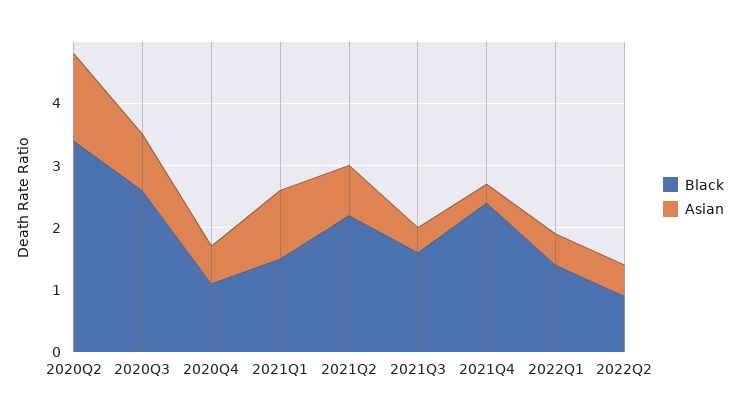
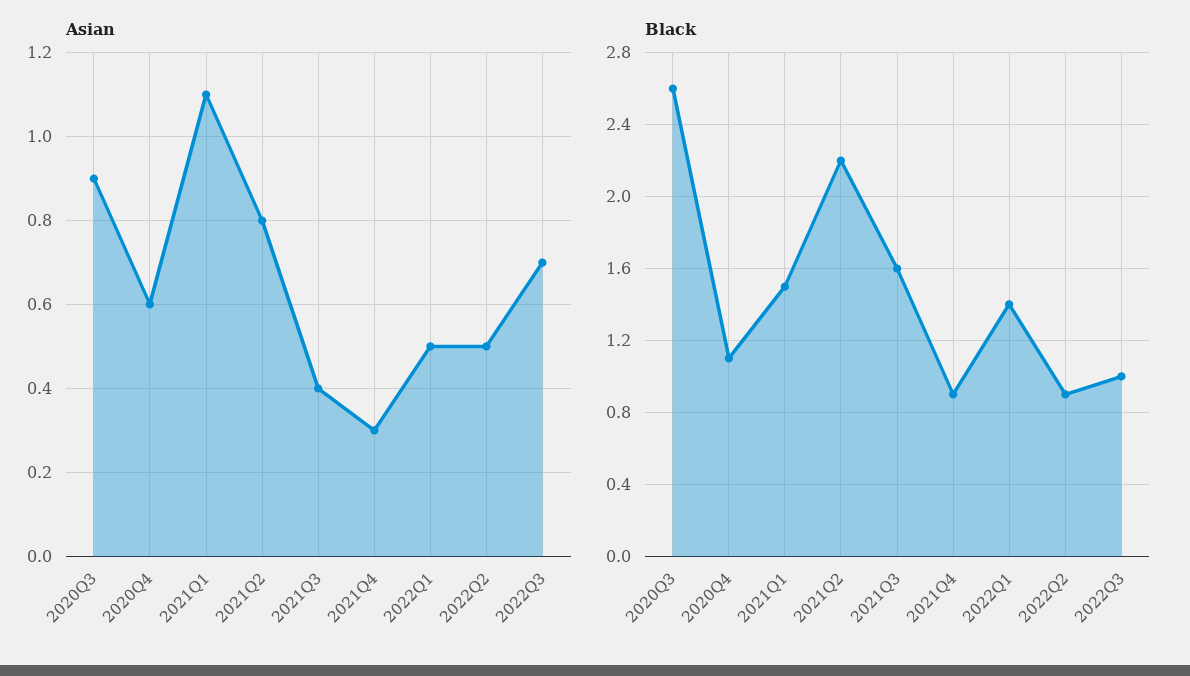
Black, 2020Q2: 3.5 -> none
Asian, 2020Q2: 1.5 -> none
Black, 2021Q4: 2.5 -> 0.9
Asian, 2022Q3: none -> 0.7
Black, 2022Q3: none -> 1

